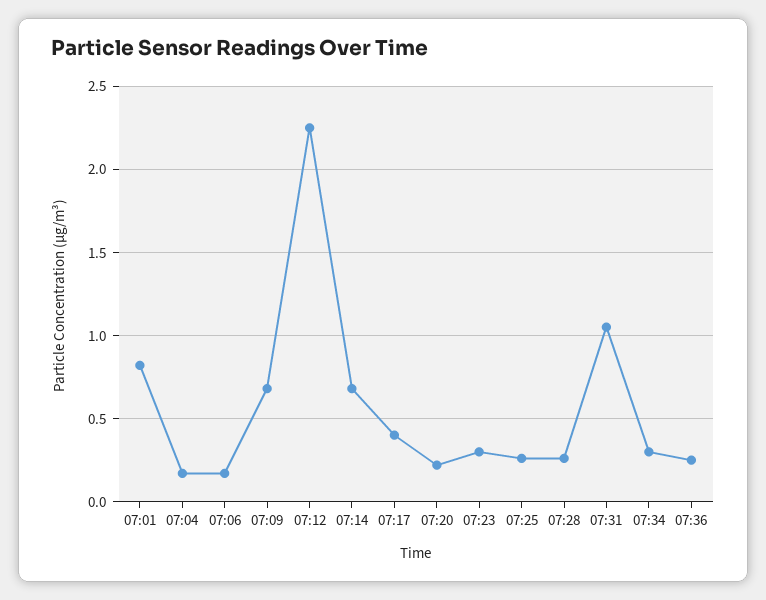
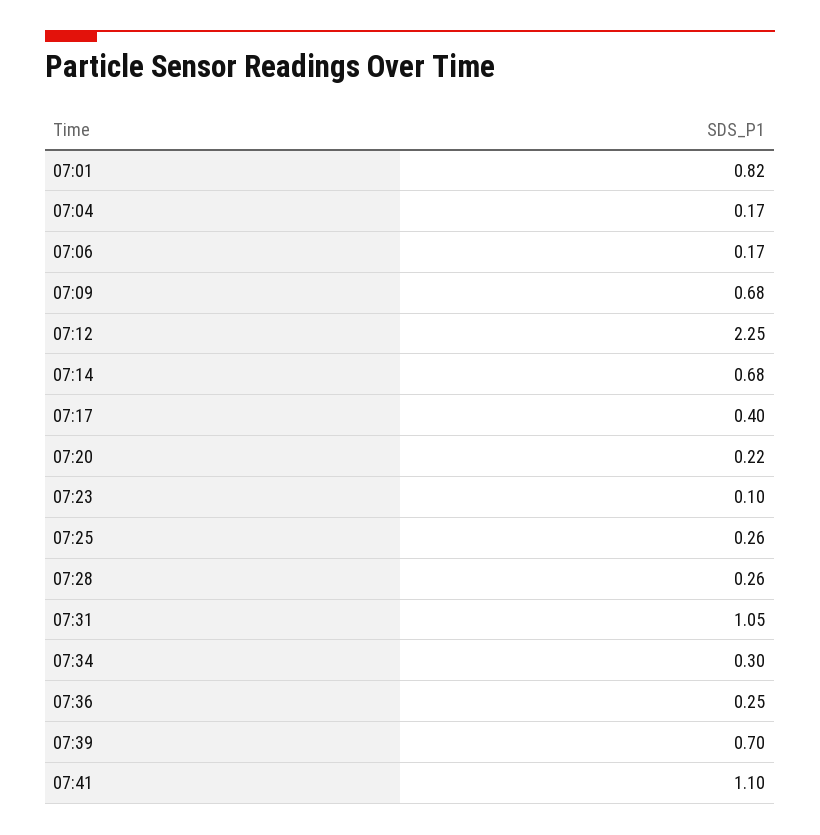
07:23: 0.3 -> 0.1
07:39: none -> 0.7
07:41: none -> 1.1

